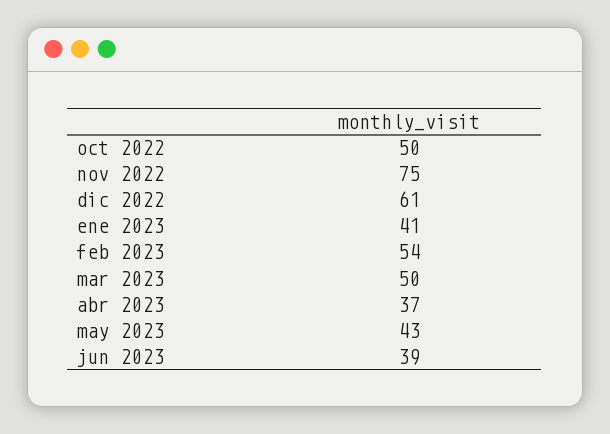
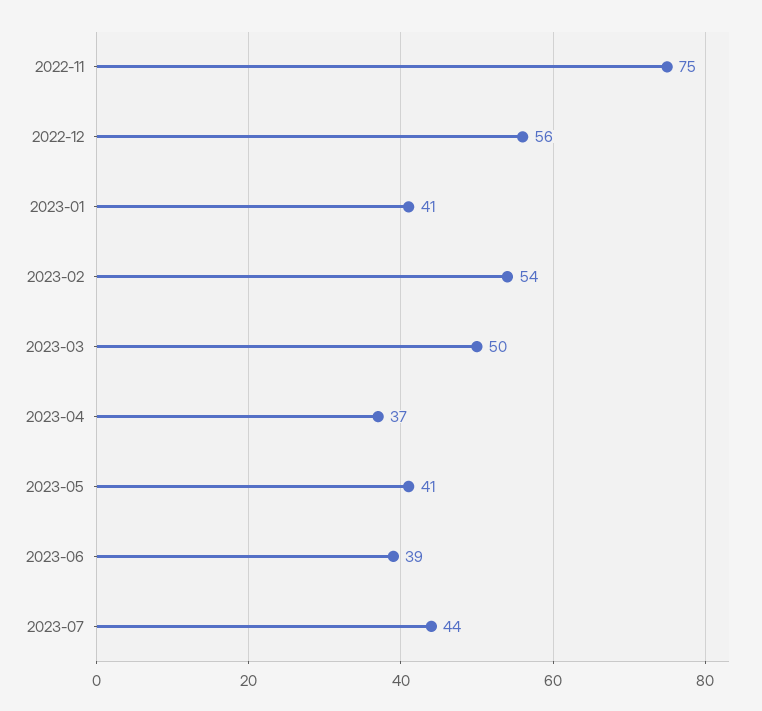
oct 2022: 50 -> none
dic 2022: 61 -> 56
may 2023: 43 -> 41
2023-07: none -> 44

